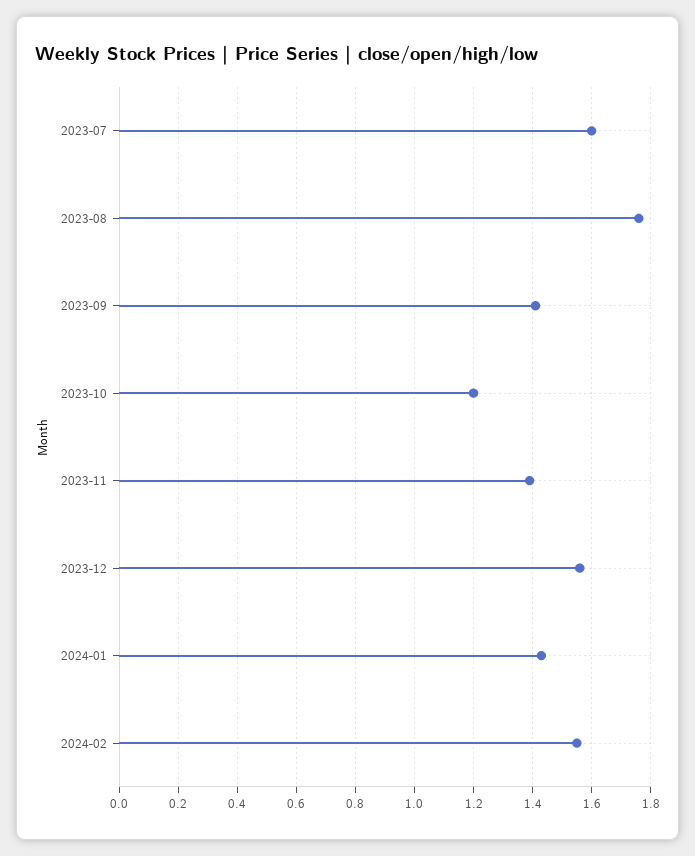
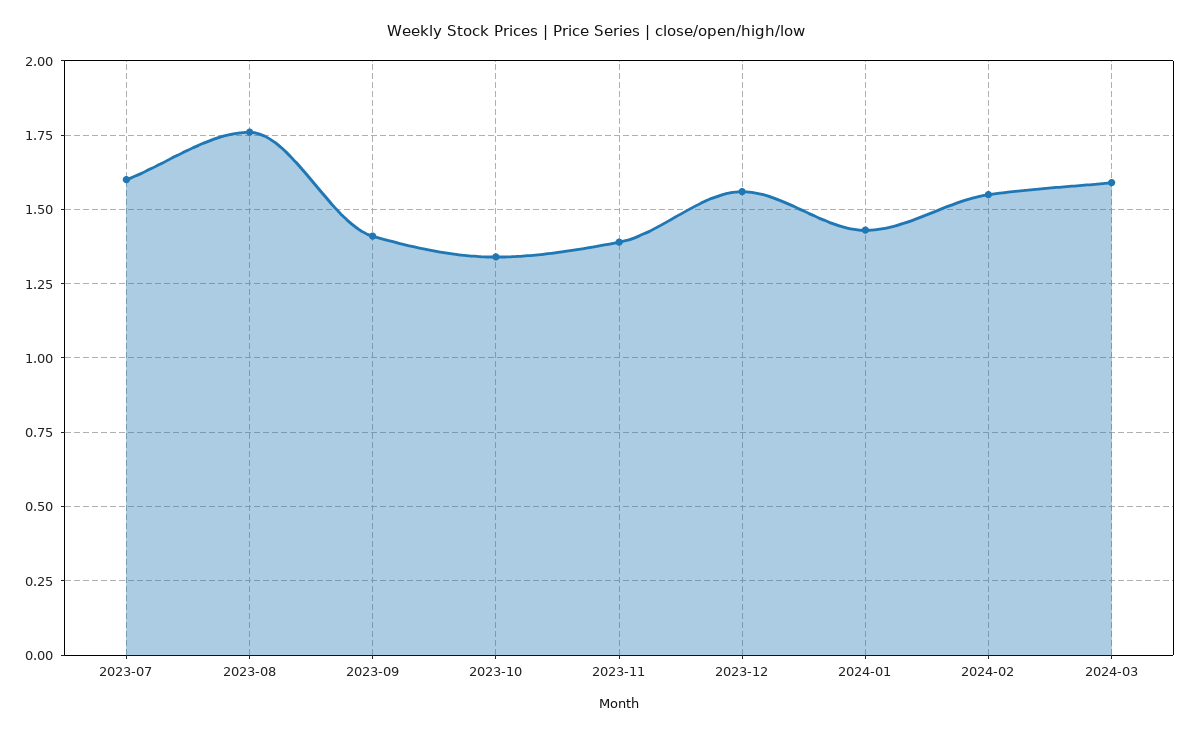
2023-10: 1.2 -> 1.35
2024-03: none -> 1.6

